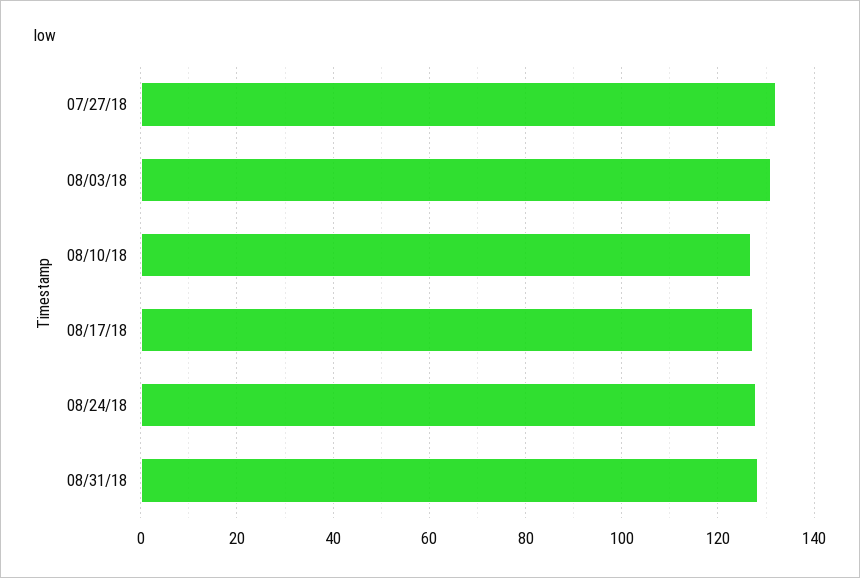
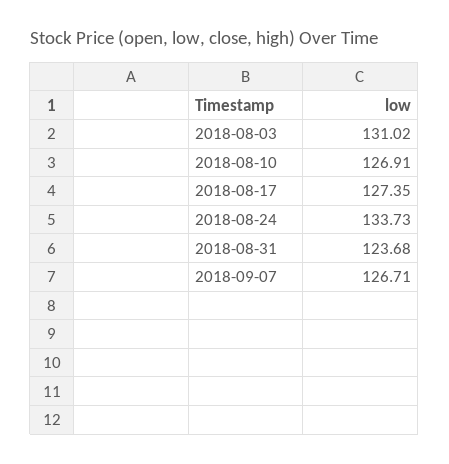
07/27/18: 132 -> none
08/24/18: 128 -> 133.73
08/31/18: 128 -> 123.68
2018-09-07: none -> 126.71

